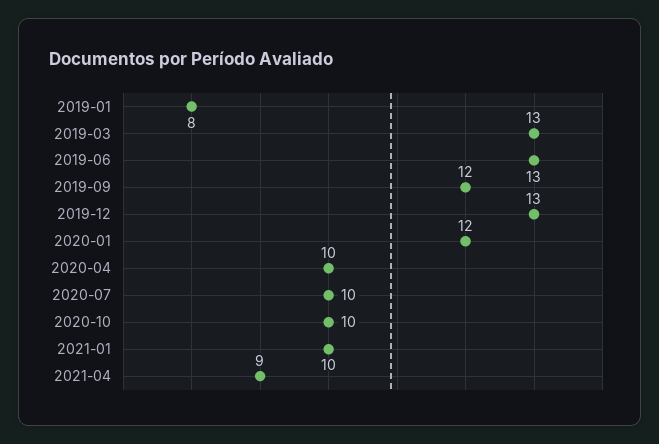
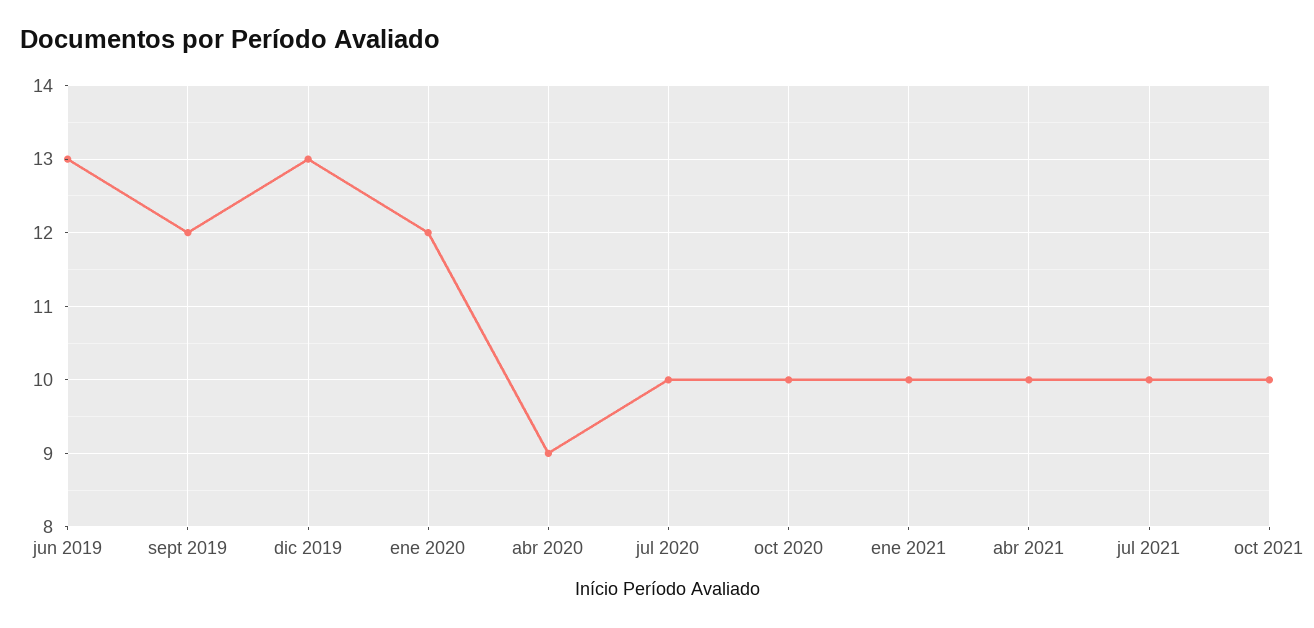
2019-01: 8 -> none
2019-03: 13 -> none
2020-04: 10 -> 9
2021-04: 9 -> 10
jul 2021: none -> 10
oct 2021: none -> 10

